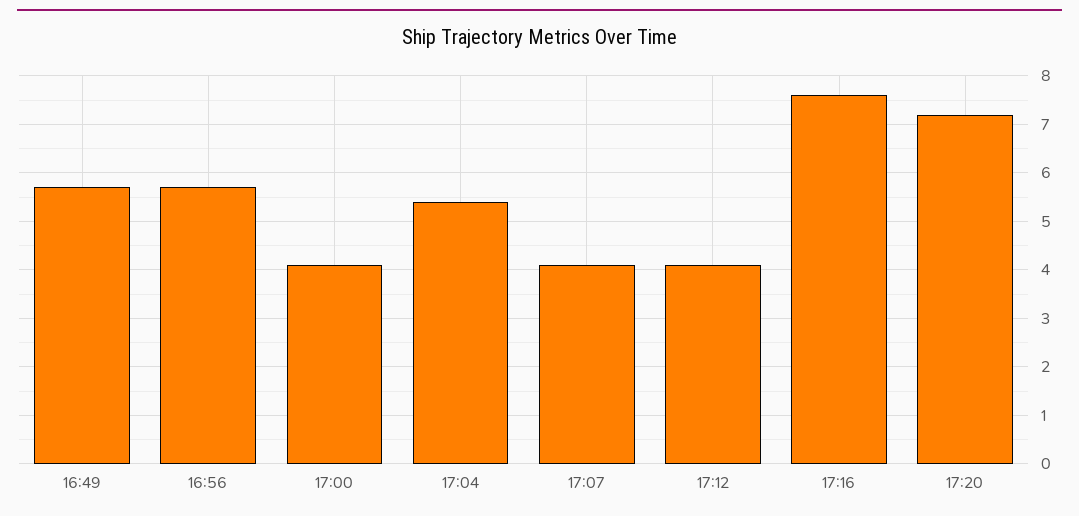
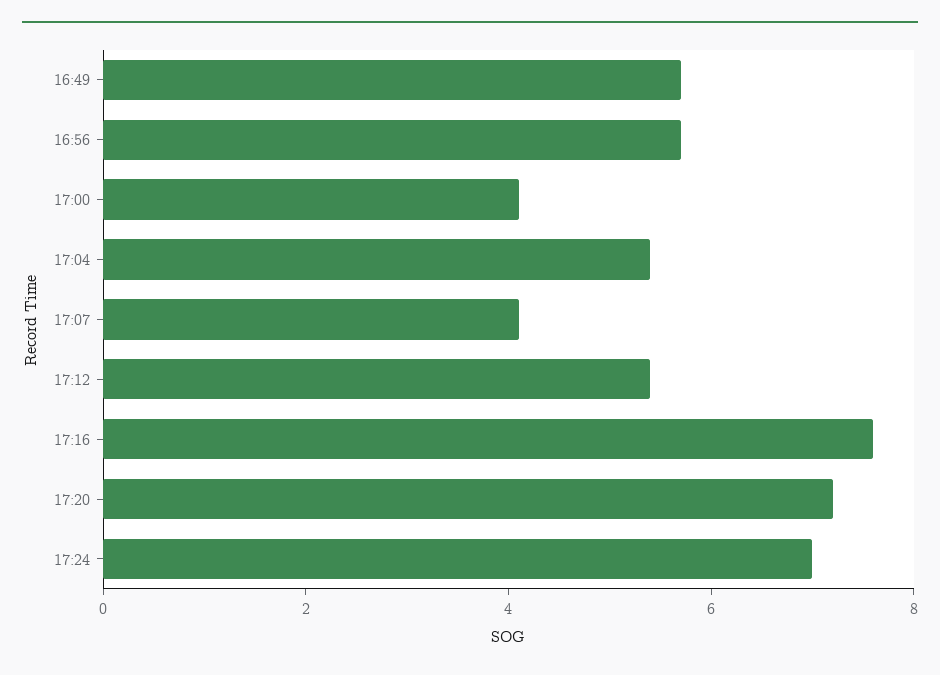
17:12: 4 -> 5.5
17:24: none -> 7

